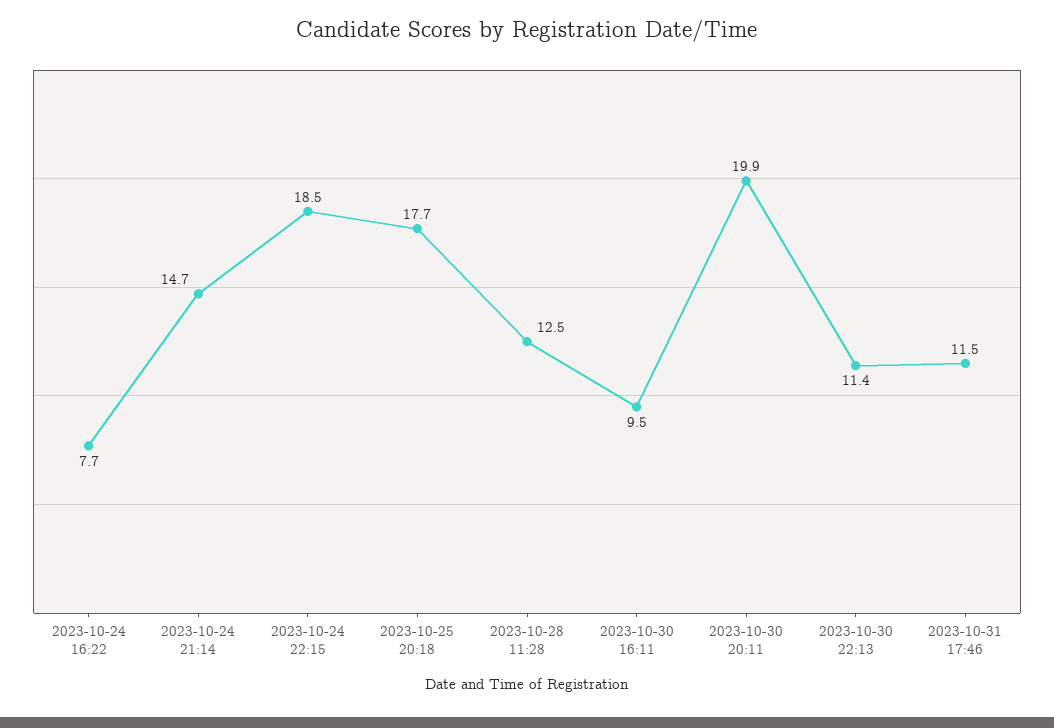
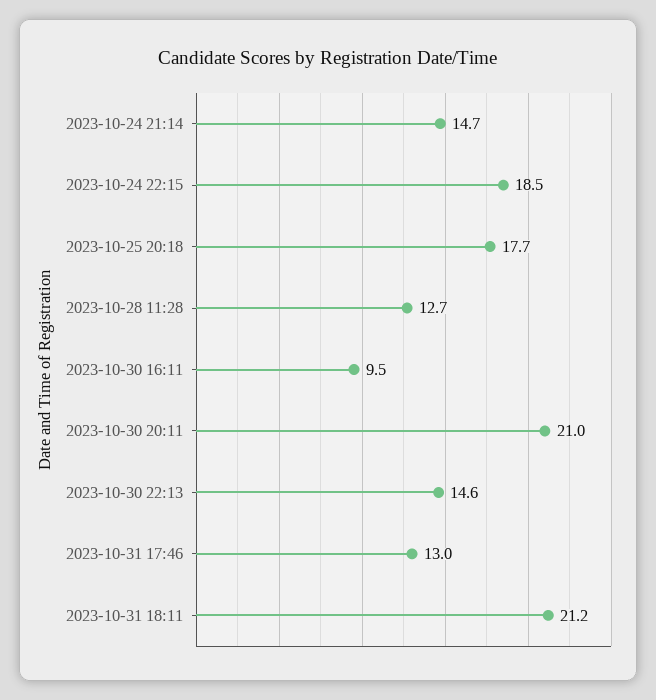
2023-10-24 16:22: 7.7 -> none
2023-10-28 11:28: 12.5 -> 12.7
2023-10-30 20:11: 19.9 -> 21
2023-10-30 22:13: 11.4 -> 14.6
2023-10-31 17:46: 11.5 -> 13
2023-10-31 18:11: none -> 21.2

